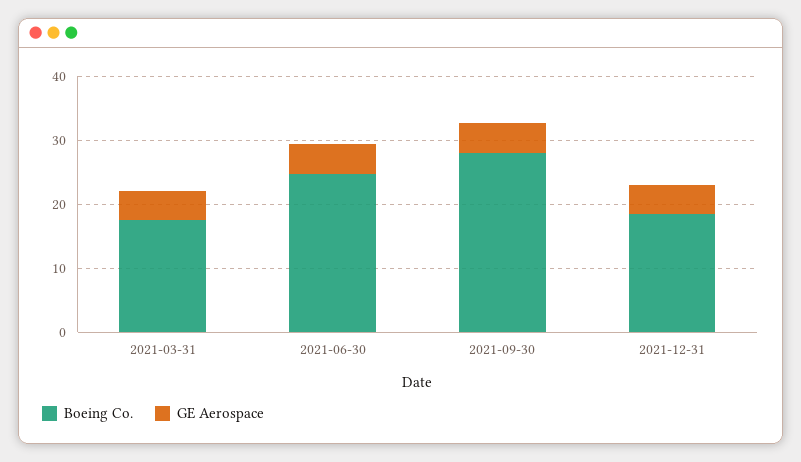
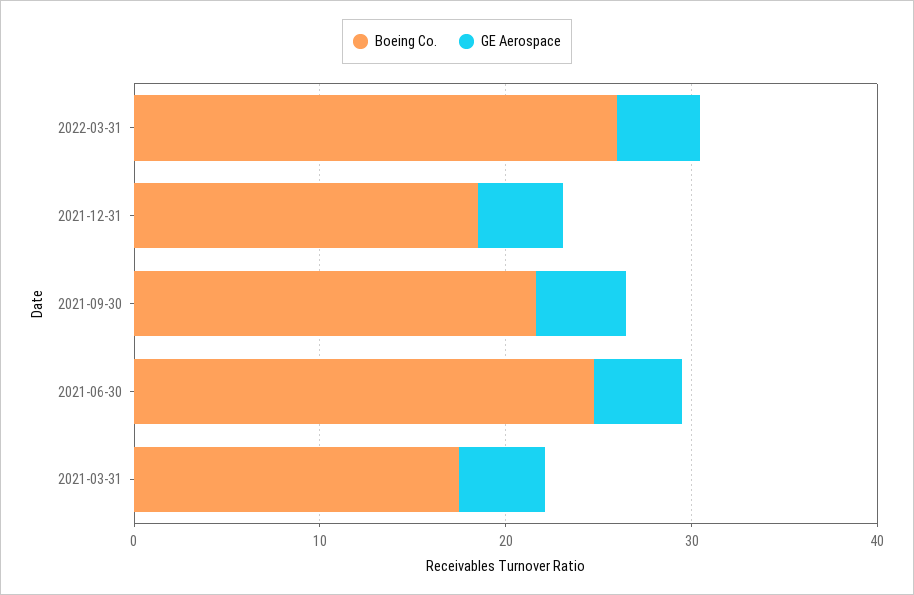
Boeing Co., 2021-09-30: 28 -> 22
Boeing Co., 2022-03-31: none -> 26
GE Aerospace, 2022-03-31: none -> 4

